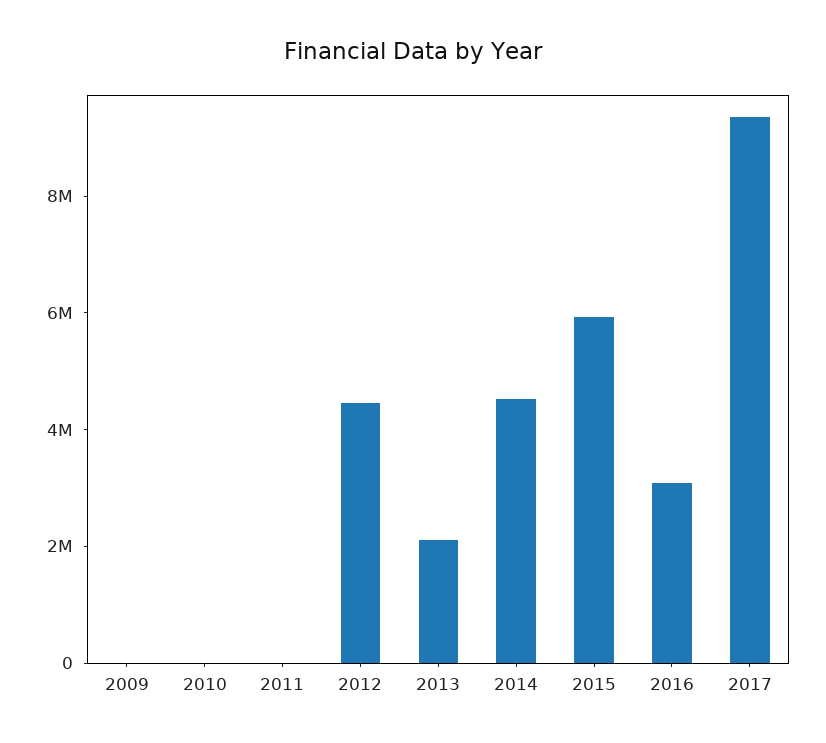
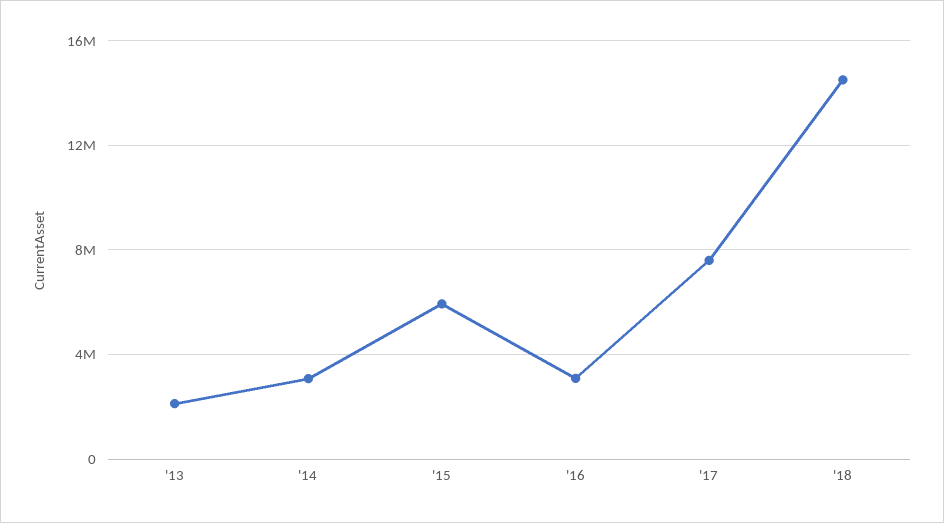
2009: 0 -> none
2010: 0 -> none
2011: 0 -> none
2012: 4500000 -> none
2014: 4500000 -> 3000000
2017: 9500000 -> 7500000
'18: none -> 14500000

